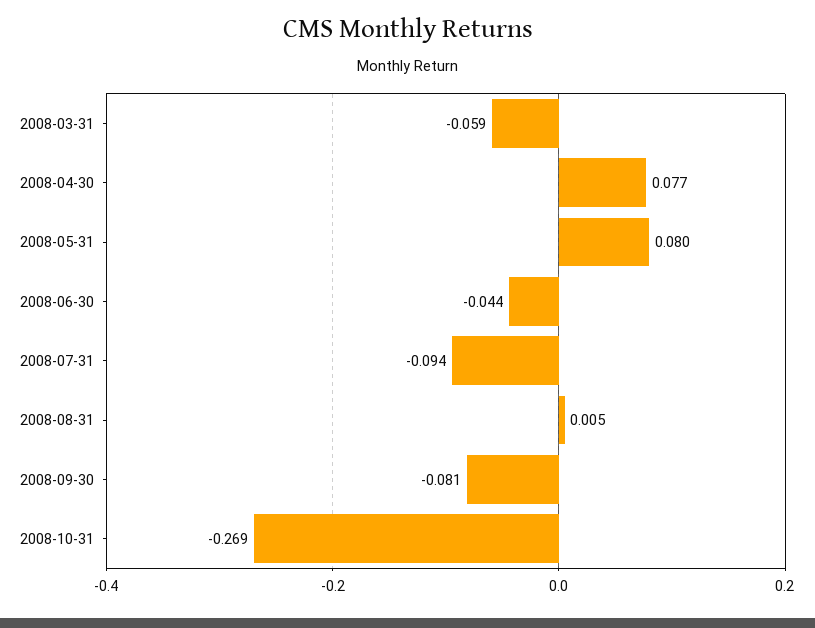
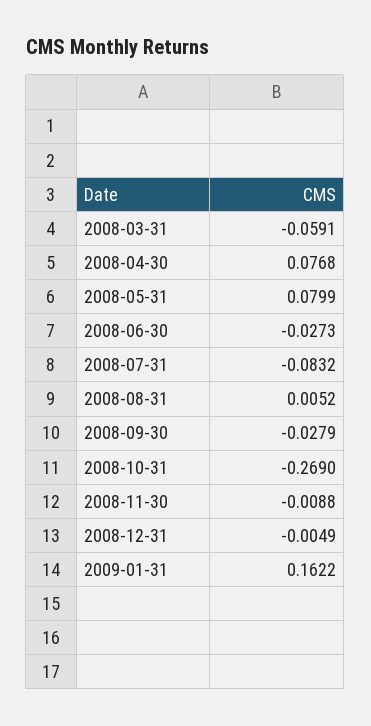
2008-06-30: -0.044 -> -0.0273
2008-07-31: -0.094 -> -0.0832
2008-09-30: -0.081 -> -0.0279
2008-11-30: none -> -0.0088
2008-12-31: none -> -0.0049
2009-01-31: none -> 0.1622

